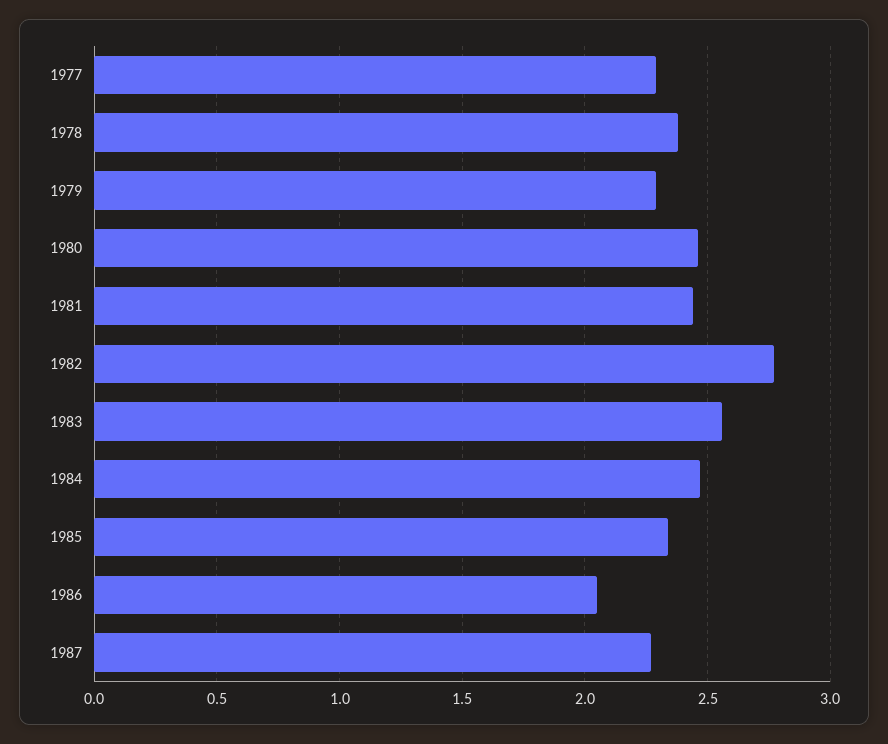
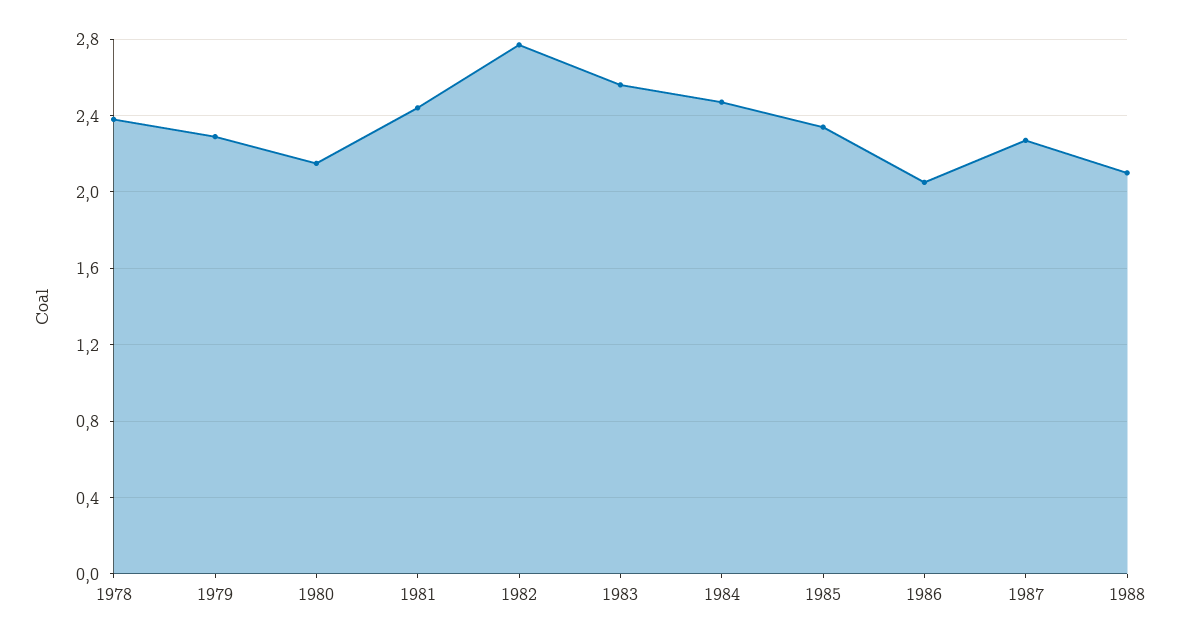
1977: 2.3 -> none
1980: 2.45 -> 2.15
1988: none -> 2.1

